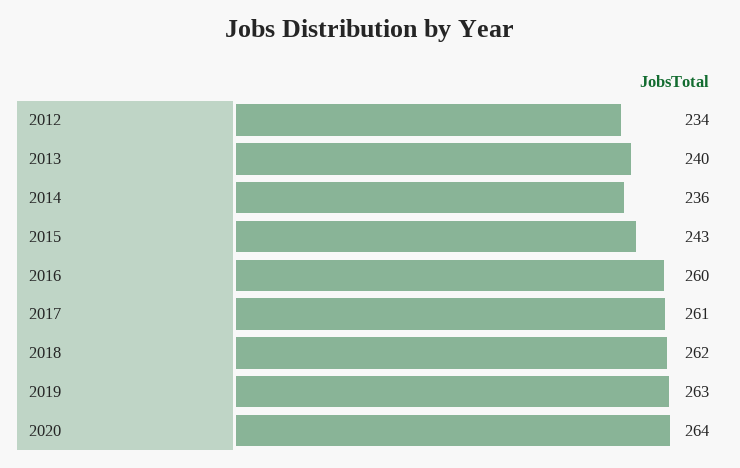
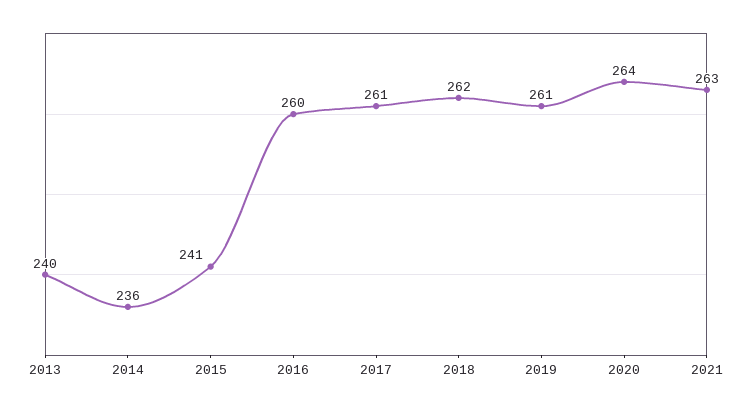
2012: 234 -> none
2015: 243 -> 241
2019: 263 -> 261
2021: none -> 263

